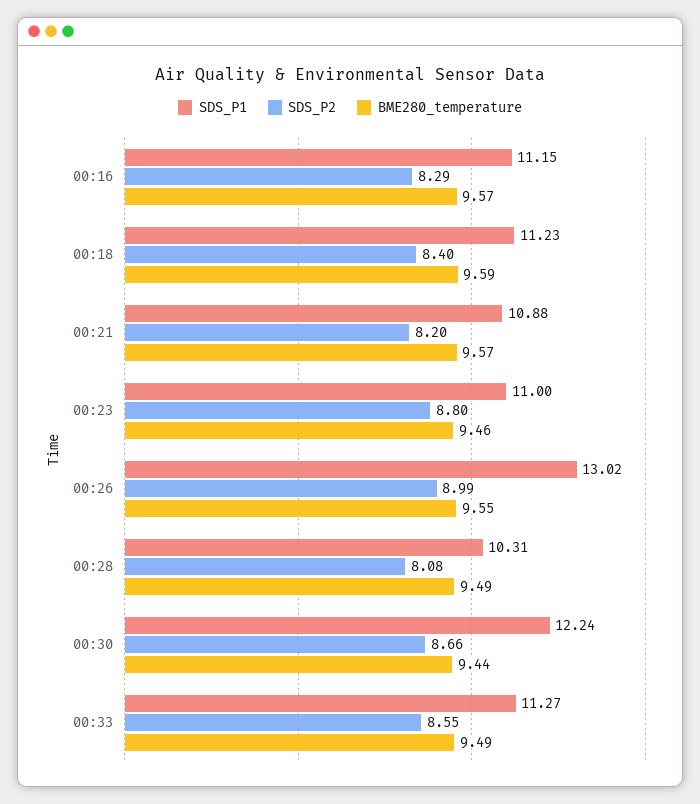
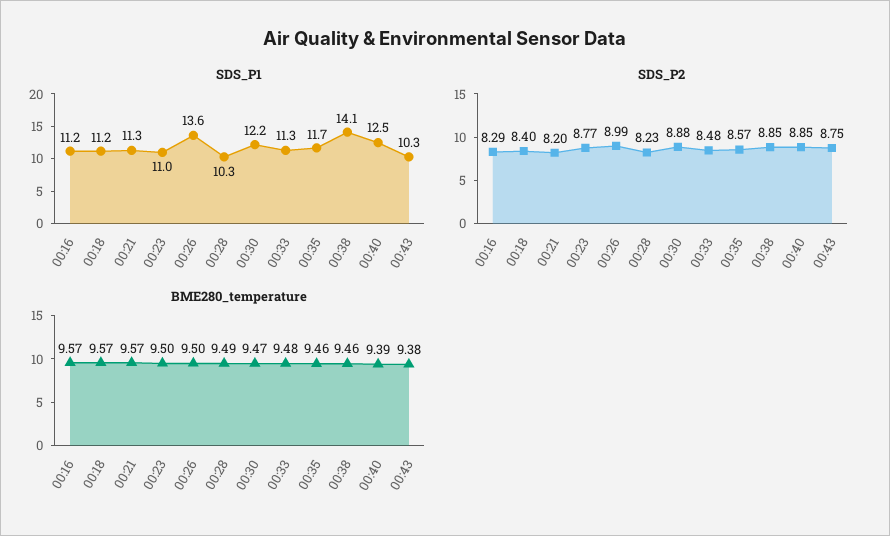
BME280_temperature, 00:18: 9.59 -> 9.57
SDS_P1, 00:21: 10.88 -> 11.3
SDS_P2, 00:23: 8.8 -> 8.77
BME280_temperature, 00:23: 9.46 -> 9.5
SDS_P1, 00:26: 13.02 -> 13.6
BME280_temperature, 00:26: 9.55 -> 9.5
SDS_P2, 00:28: 8.08 -> 8.23
SDS_P2, 00:30: 8.66 -> 8.88
BME280_temperature, 00:30: 9.44 -> 9.47
SDS_P2, 00:33: 8.55 -> 8.48
BME280_temperature, 00:33: 9.49 -> 9.48
SDS_P1, 00:35: none -> 11.7
SDS_P1, 00:38: none -> 14.1
SDS_P1, 00:40: none -> 12.5
SDS_P1, 00:43: none -> 10.3
SDS_P2, 00:35: none -> 8.57
SDS_P2, 00:38: none -> 8.85
SDS_P2, 00:40: none -> 8.85
SDS_P2, 00:43: none -> 8.75
BME280_temperature, 00:35: none -> 9.46
BME280_temperature, 00:38: none -> 9.46
BME280_temperature, 00:40: none -> 9.39
BME280_temperature, 00:43: none -> 9.38

